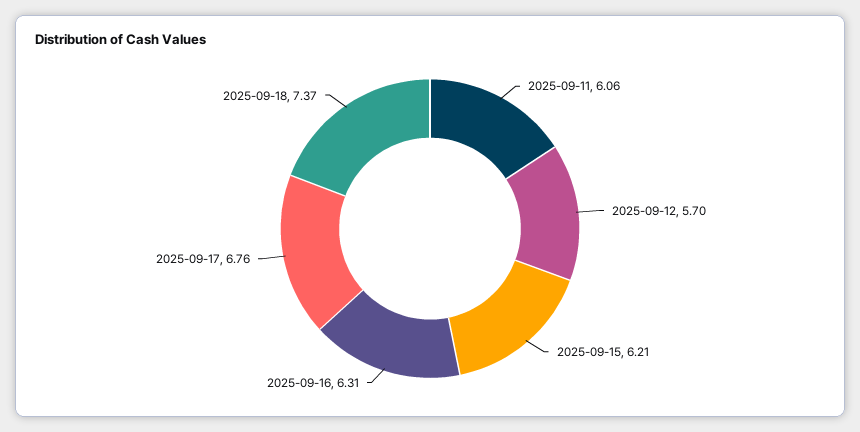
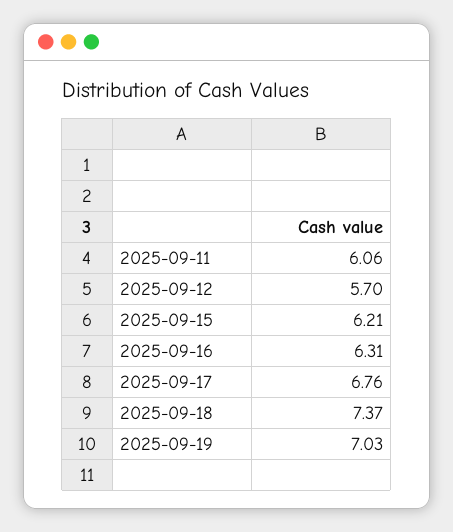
2025-09-19: none -> 7.03

